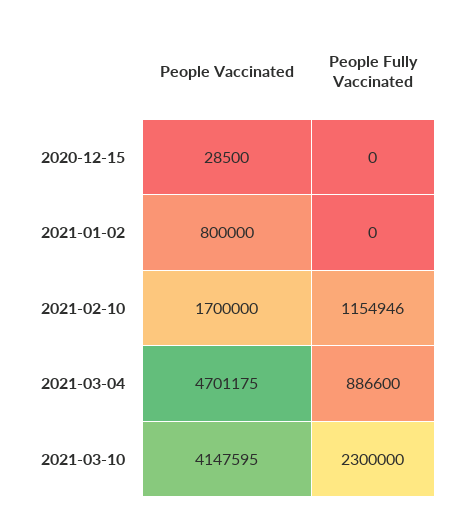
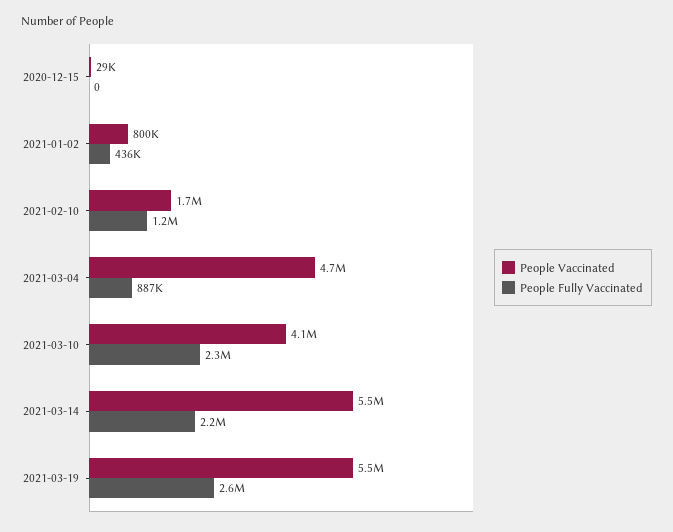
People Fully Vaccinated, 2021-01-02: 0 -> 436000
People Vaccinated, 2021-03-14: none -> 5500000
People Fully Vaccinated, 2021-03-14: none -> 2200000
People Vaccinated, 2021-03-19: none -> 5500000
People Fully Vaccinated, 2021-03-19: none -> 2600000

